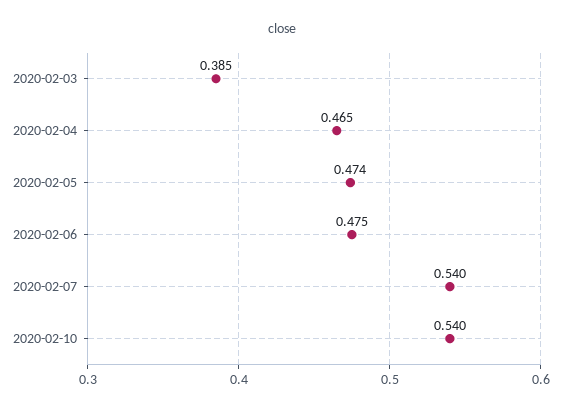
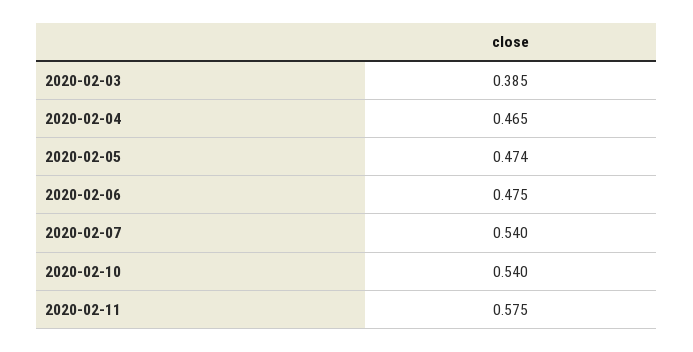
2020-02-11: none -> 0.575

